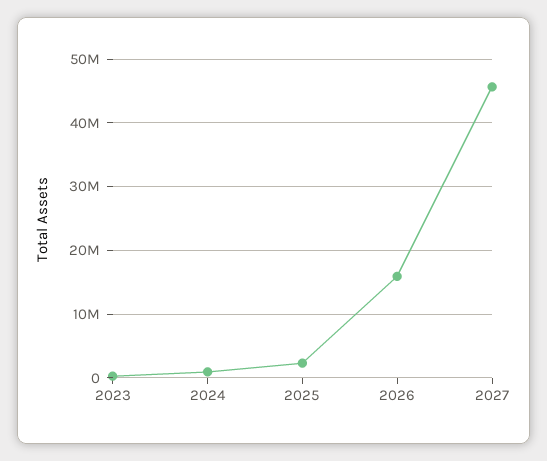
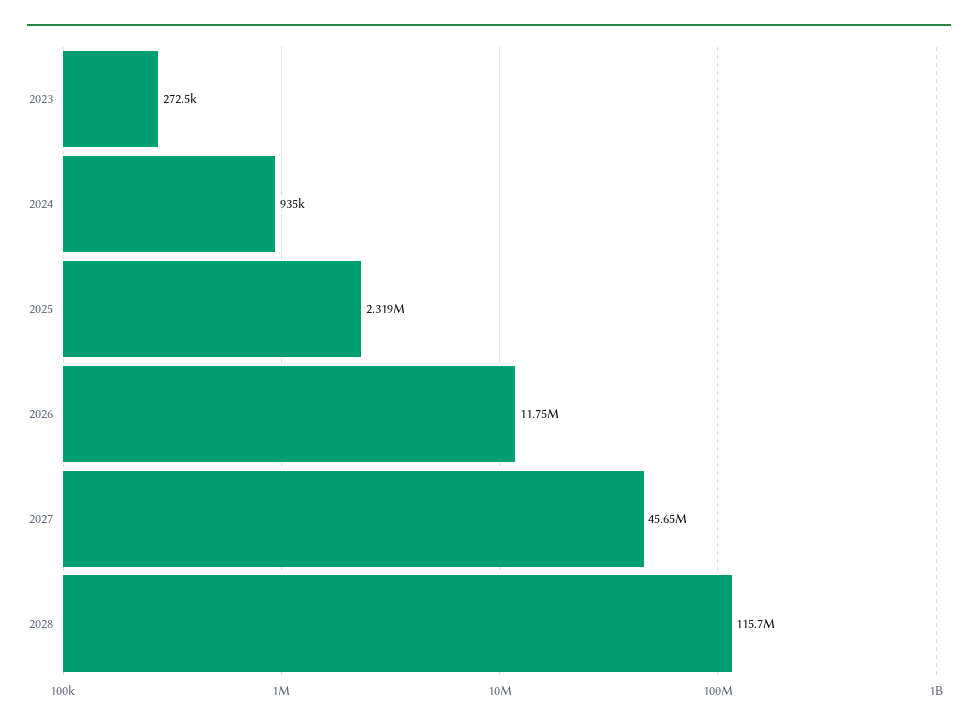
2026: 16000000 -> 11750000
2028: none -> 115700000

